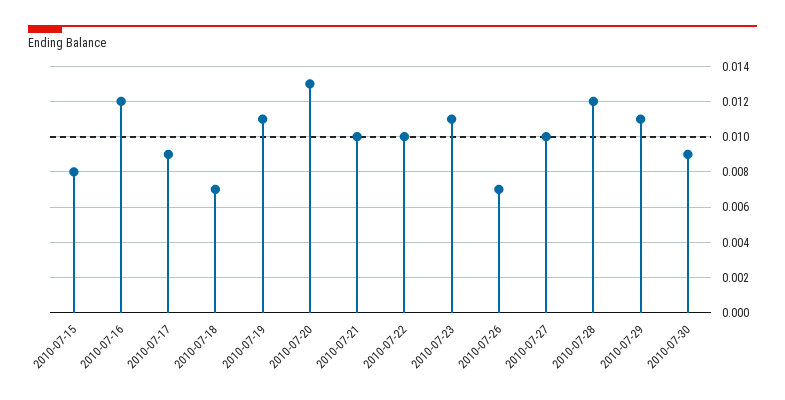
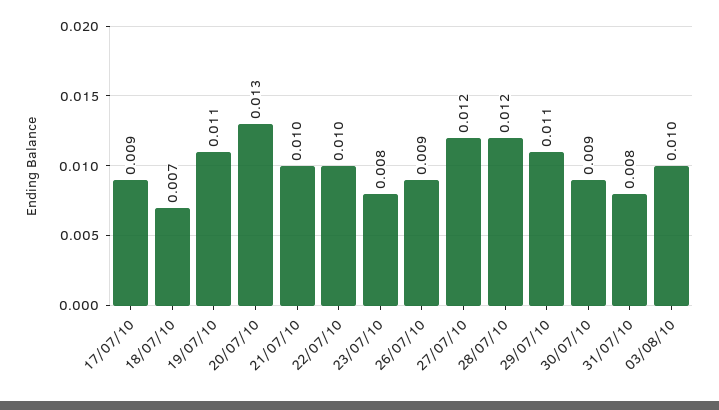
2010-07-15: 0.008 -> none
2010-07-16: 0.012 -> none
2010-07-23: 0.011 -> 0.008
2010-07-26: 0.007 -> 0.009
2010-07-27: 0.01 -> 0.012
31/07/10: none -> 0.008
03/08/10: none -> 0.01

